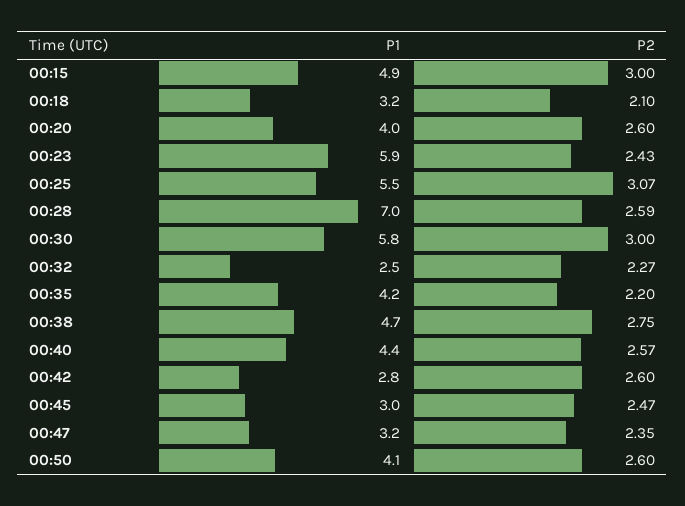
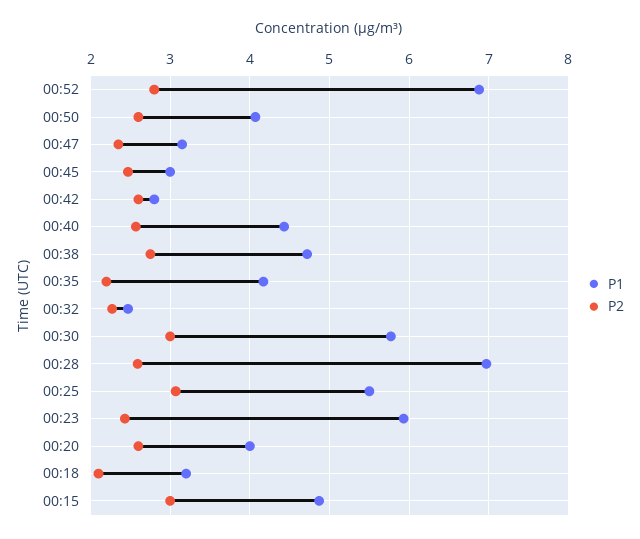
P1, 00:52: none -> 6.9
P2, 00:52: none -> 2.8

